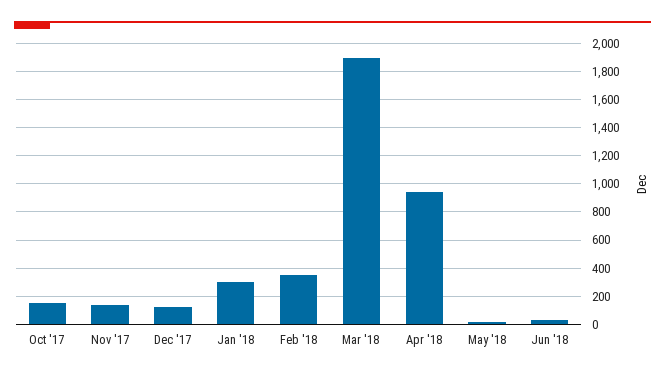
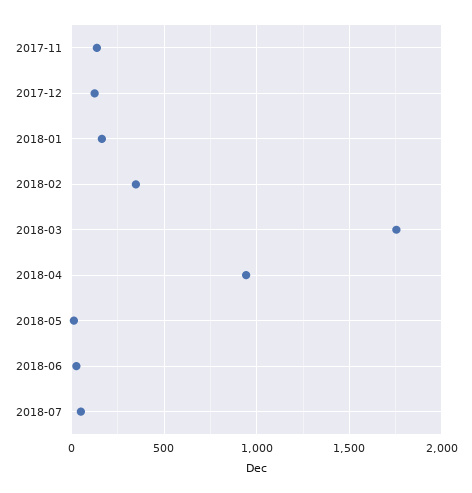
Oct '17: 150 -> none
Jan '18: 300 -> 150
Mar '18: 1900 -> 1750
2018-07: none -> 50

